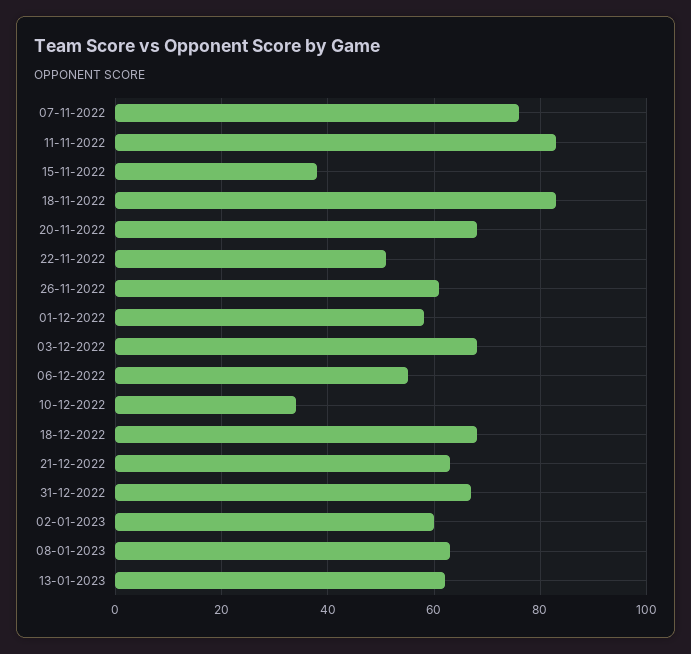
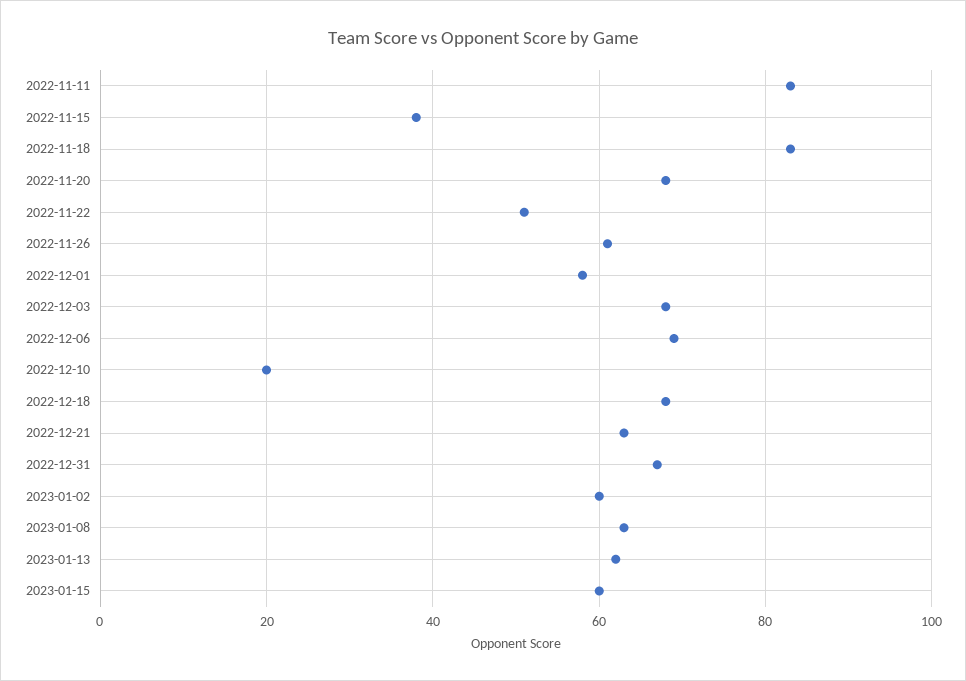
07-11-2022: 75 -> none
06-12-2022: 55 -> 70
10-12-2022: 35 -> 20
2023-01-15: none -> 60

